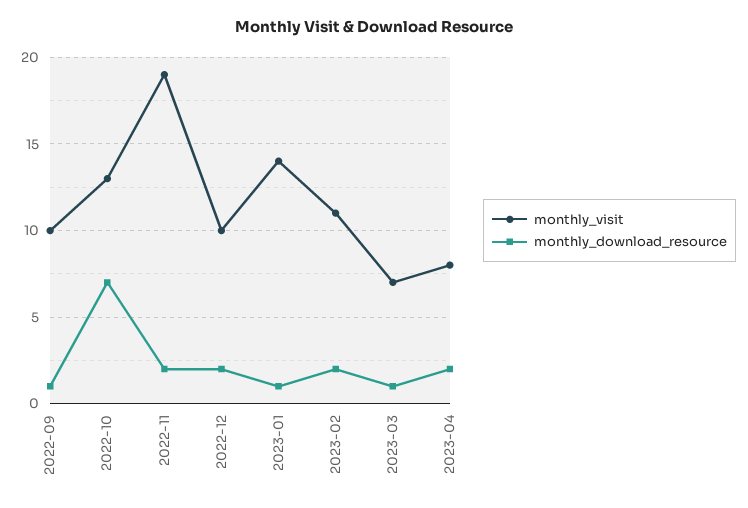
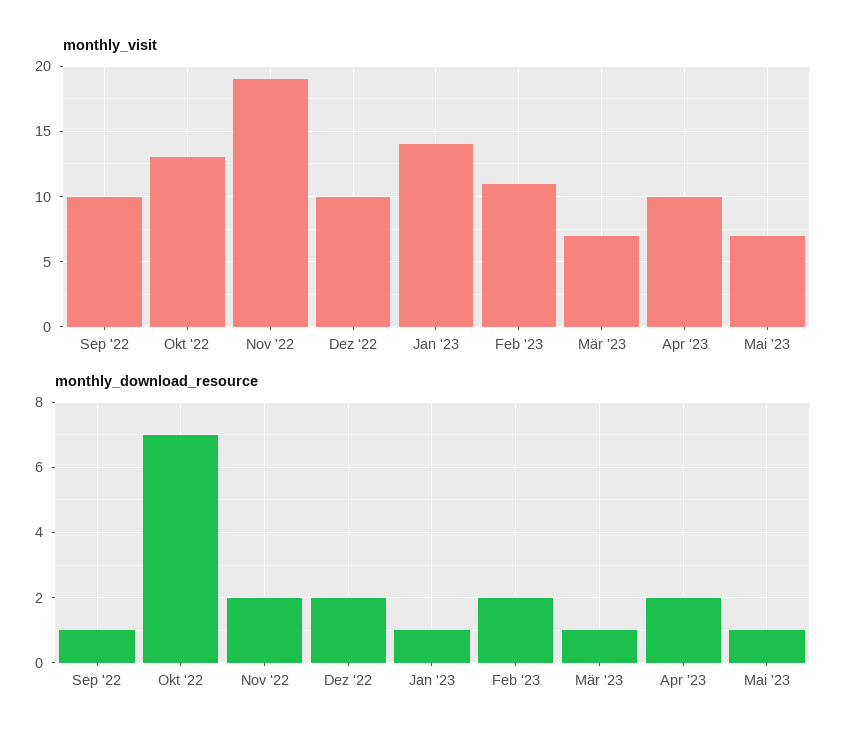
monthly_visit, 2023-04: 8 -> 10
monthly_visit, Mai '23: none -> 7
monthly_download_resource, Mai '23: none -> 1

